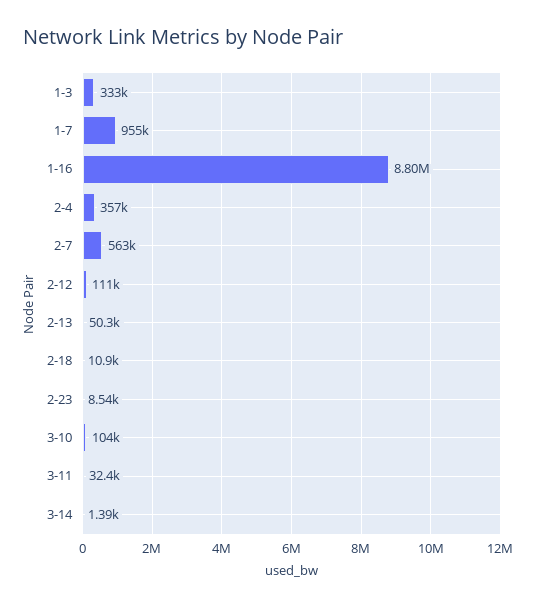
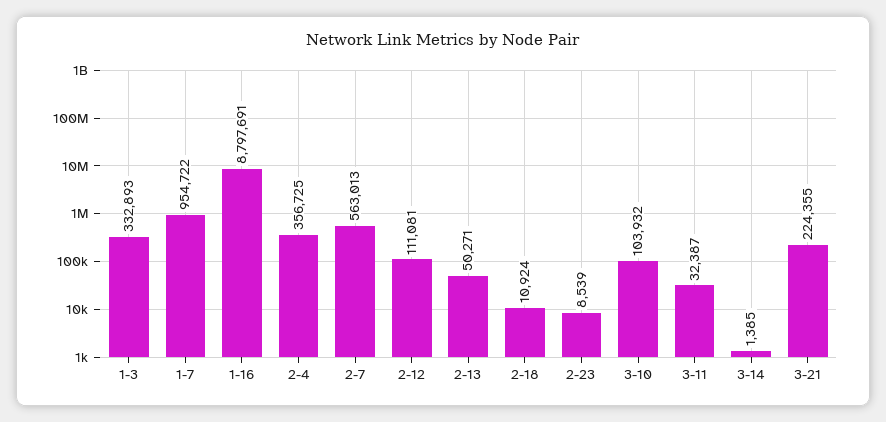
3-21: none -> 224355

